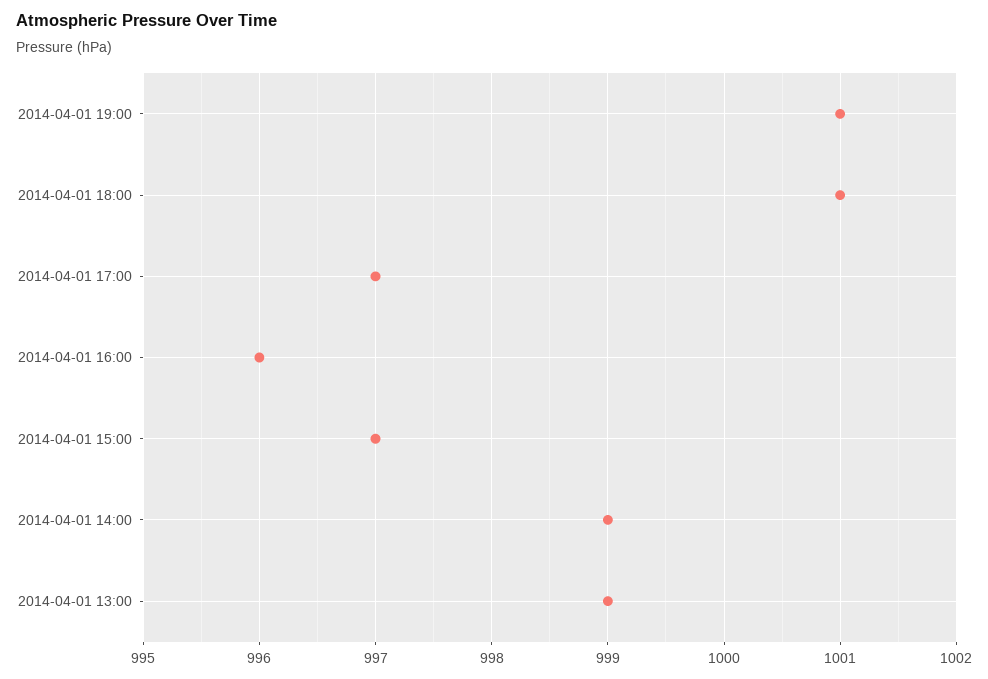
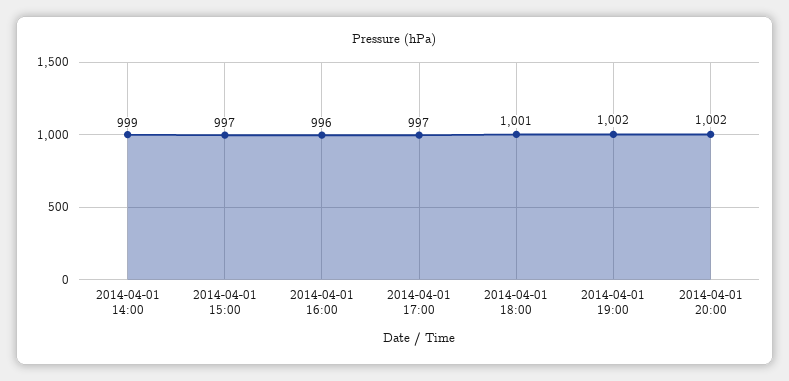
2014-04-01 19:00: 1001 -> 1002
2014-04-01 13:00: 999 -> none
2014-04-01 20:00: none -> 1002

